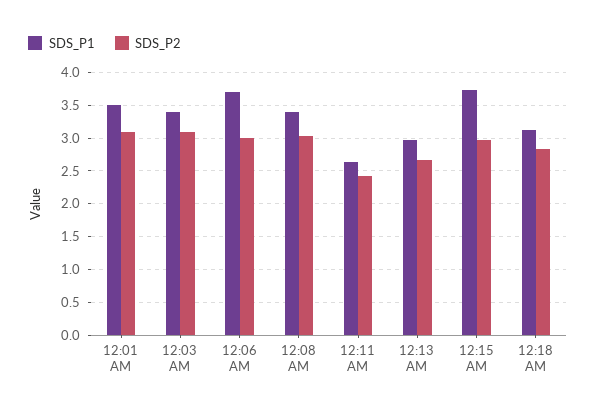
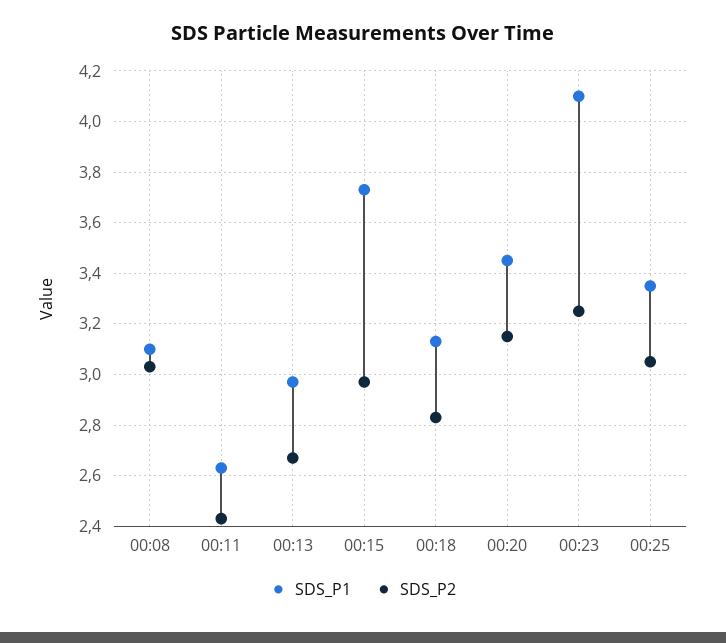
SDS_P1, 12:01 AM: 3.5 -> none
SDS_P2, 12:01 AM: 3.1 -> none
SDS_P1, 12:03 AM: 3.4 -> none
SDS_P2, 12:03 AM: 3.1 -> none
SDS_P1, 12:06 AM: 3.7 -> none
SDS_P2, 12:06 AM: 3 -> none
SDS_P1, 12:08 AM: 3.4 -> 3.1
SDS_P1, 00:20: none -> 3.45
SDS_P2, 00:20: none -> 3.15
SDS_P1, 00:23: none -> 4.1
SDS_P2, 00:23: none -> 3.25
SDS_P1, 00:25: none -> 3.35
SDS_P2, 00:25: none -> 3.05

